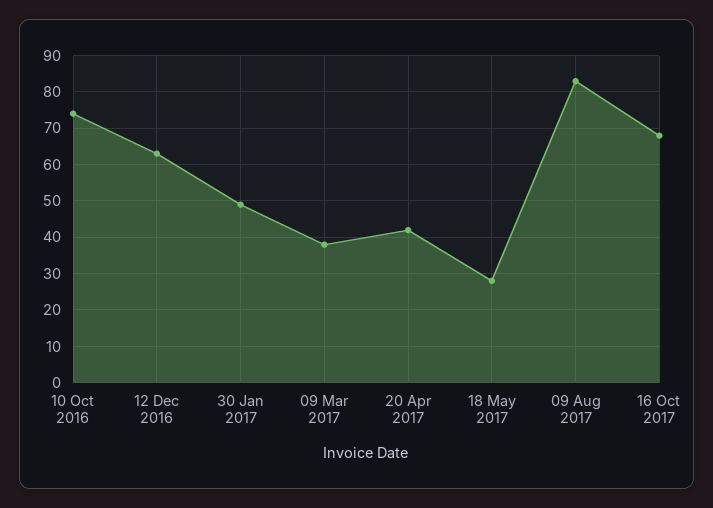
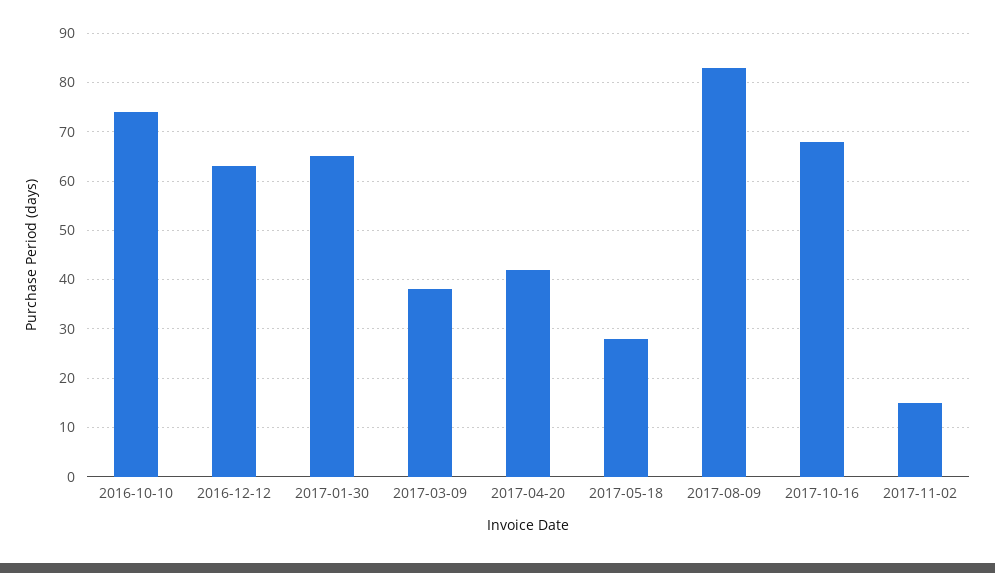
30 Jan 2017: 50 -> 65
2017-11-02: none -> 15

